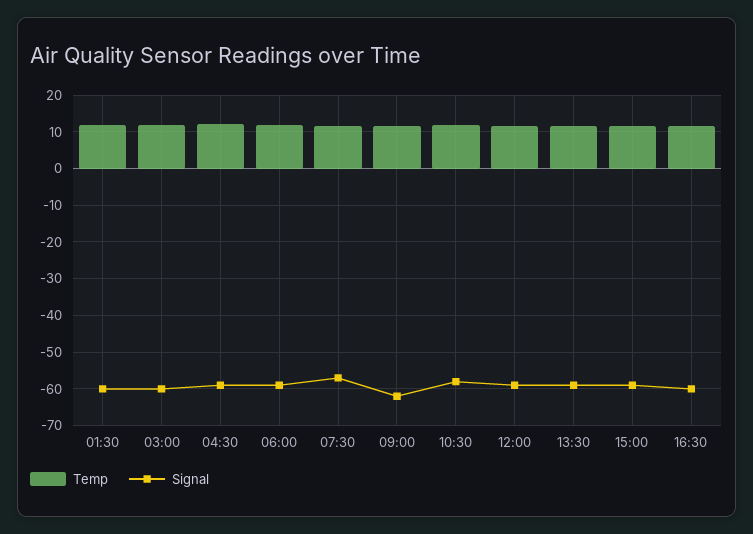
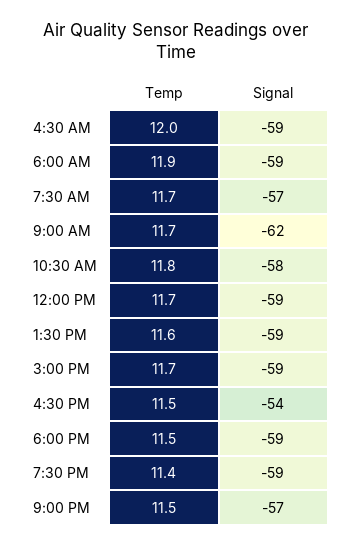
Temp, 01:30: 12 -> none
Signal, 01:30: -60 -> none
Temp, 03:00: 12 -> none
Signal, 03:00: -60 -> none
Signal, 16:30: -60 -> -54
Temp, 6:00 PM: none -> 11.5
Signal, 6:00 PM: none -> -59
Temp, 7:30 PM: none -> 11.4
Signal, 7:30 PM: none -> -59
Temp, 9:00 PM: none -> 11.5
Signal, 9:00 PM: none -> -57

